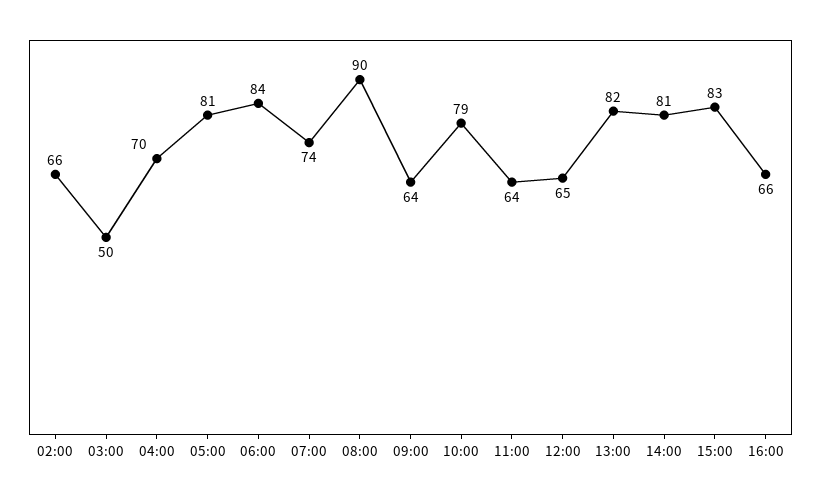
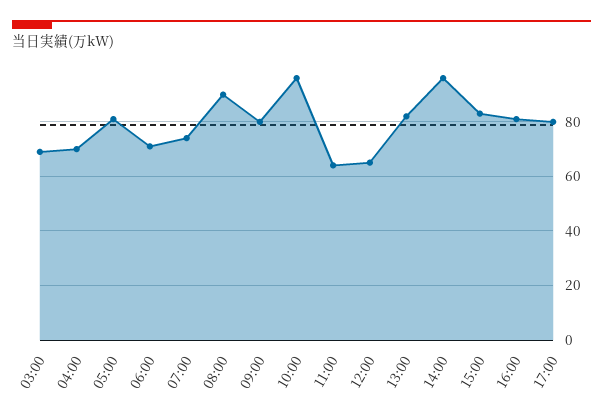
02:00: 66 -> none
03:00: 50 -> 70
06:00: 84 -> 70
09:00: 64 -> 80
10:00: 79 -> 95
14:00: 81 -> 95
16:00: 66 -> 80
17:00: none -> 80

